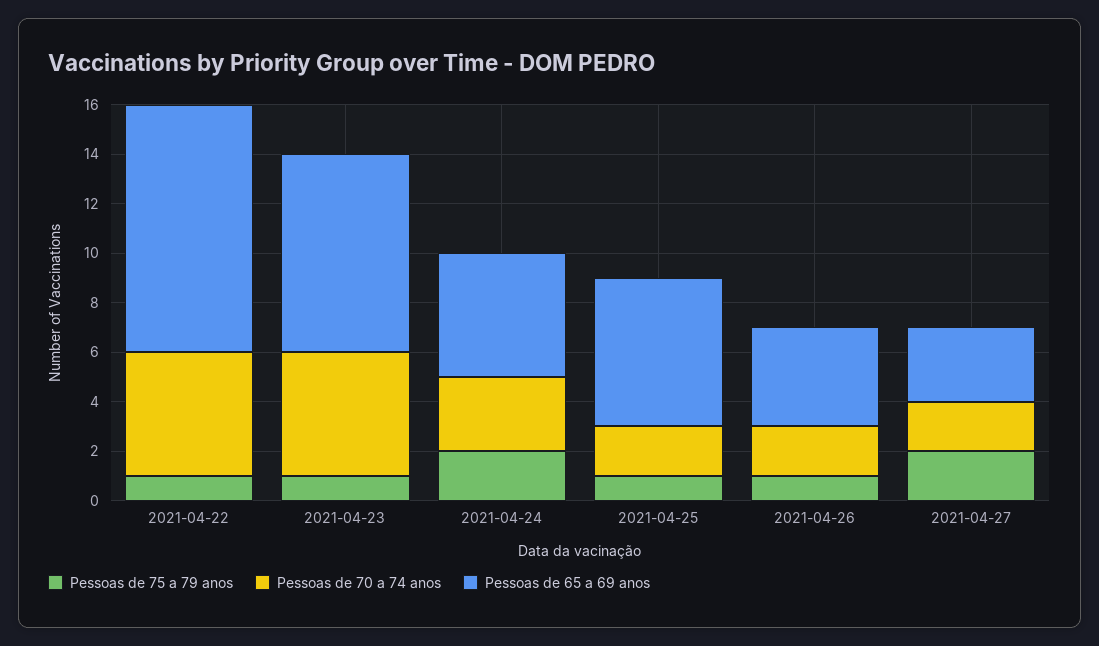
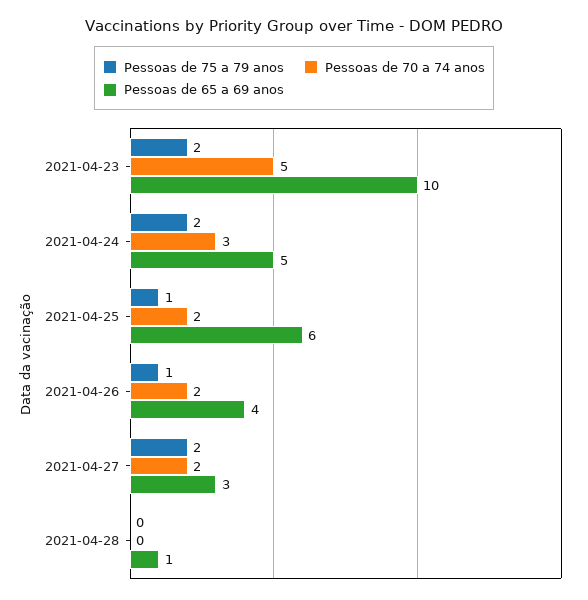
Pessoas de 75 a 79 anos, 2021-04-22: 1 -> none
Pessoas de 70 a 74 anos, 2021-04-22: 5 -> none
Pessoas de 65 a 69 anos, 2021-04-22: 10 -> none
Pessoas de 75 a 79 anos, 2021-04-23: 1 -> 2
Pessoas de 65 a 69 anos, 2021-04-23: 8 -> 10
Pessoas de 75 a 79 anos, 2021-04-28: none -> 0
Pessoas de 70 a 74 anos, 2021-04-28: none -> 0
Pessoas de 65 a 69 anos, 2021-04-28: none -> 1

